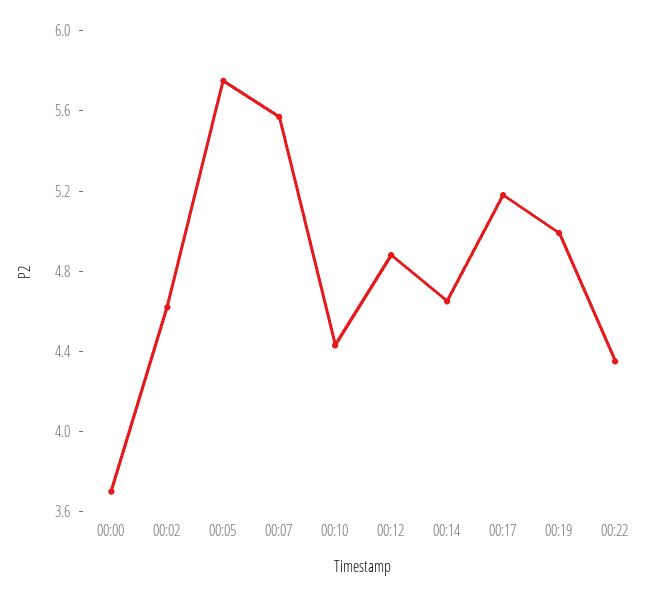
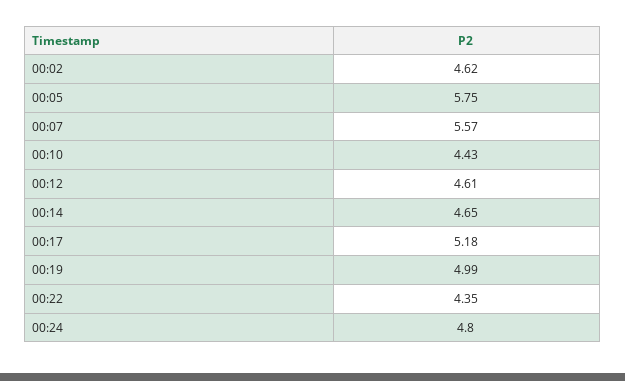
00:00: 3.7 -> none
00:12: 4.9 -> 4.61
00:24: none -> 4.8

